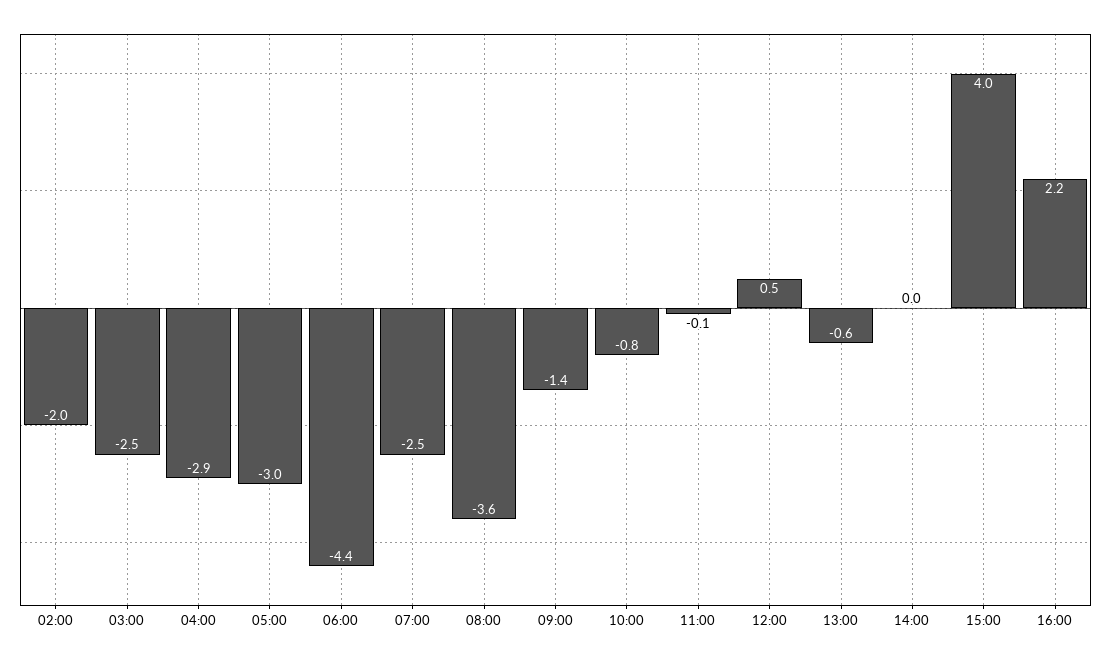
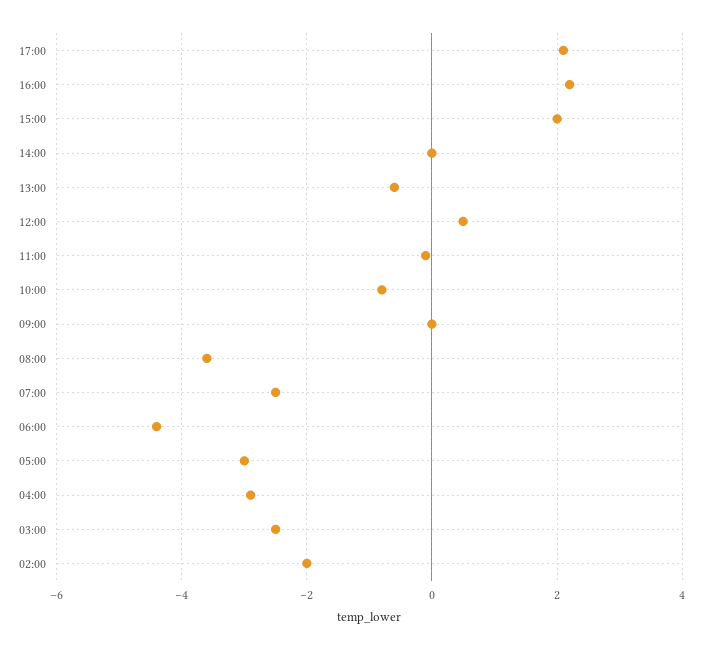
09:00: -1.4 -> 0
15:00: 4 -> 2
17:00: none -> 2

